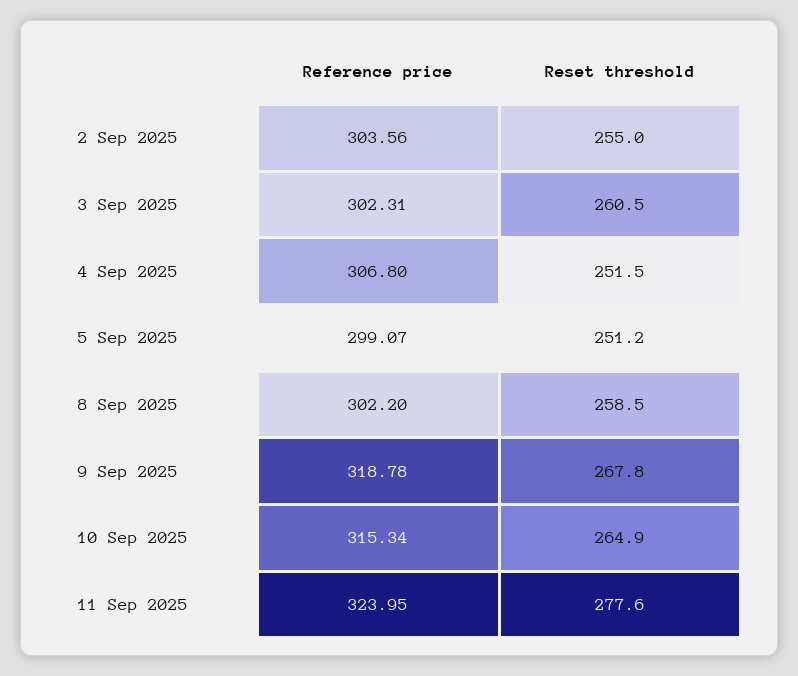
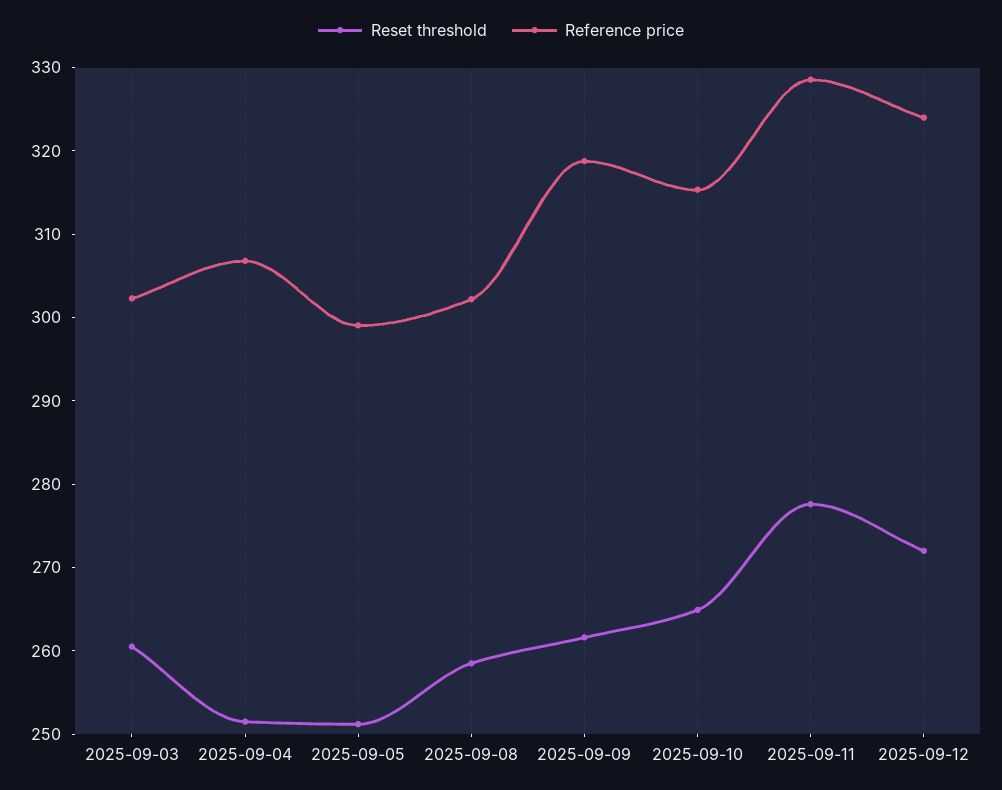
Reference price, 2 Sep 2025: 303.56 -> none
Reset threshold, 2 Sep 2025: 255 -> none
Reset threshold, 9 Sep 2025: 267.8 -> 262
Reference price, 11 Sep 2025: 323.95 -> 328
Reset threshold, 2025-09-12: none -> 272
Reference price, 2025-09-12: none -> 324

